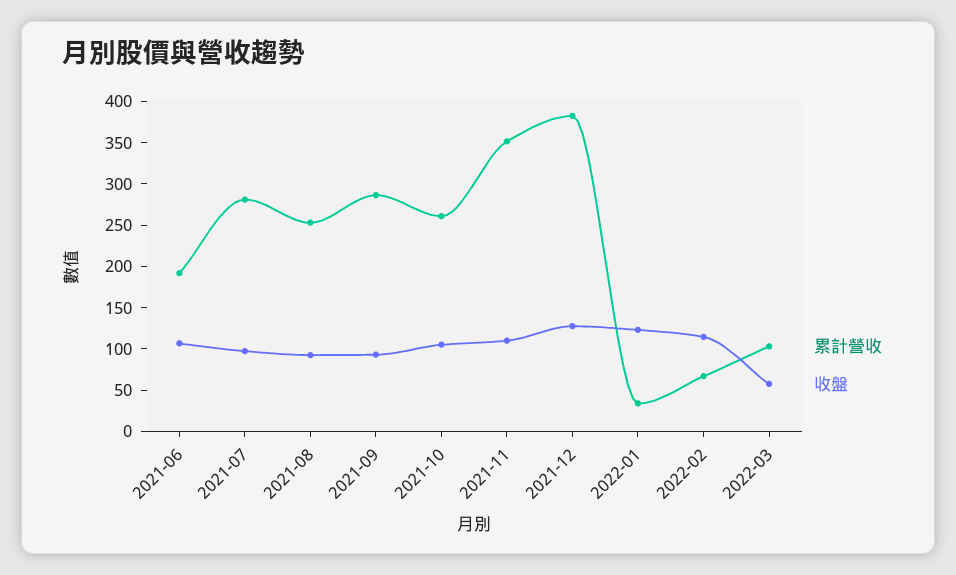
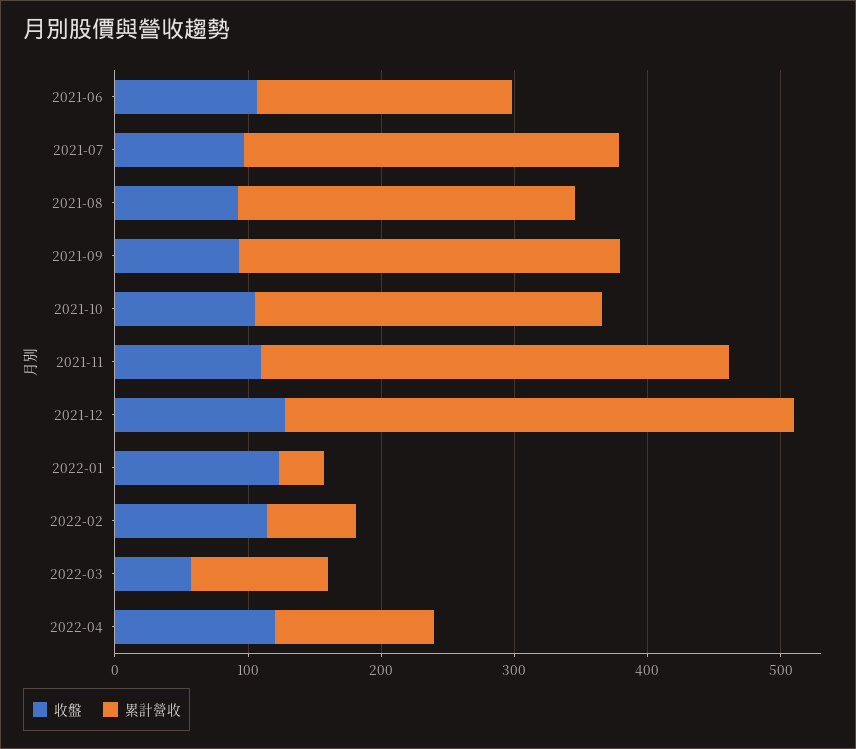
收盤, 2022-04: none -> 120
累計營收, 2022-04: none -> 120

